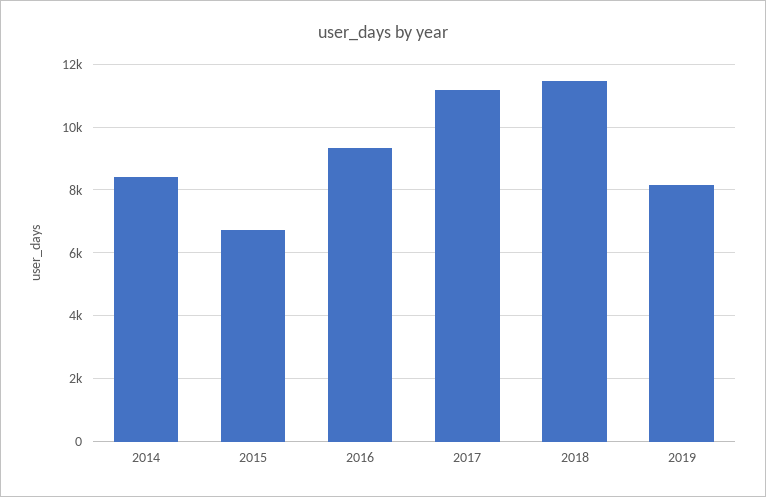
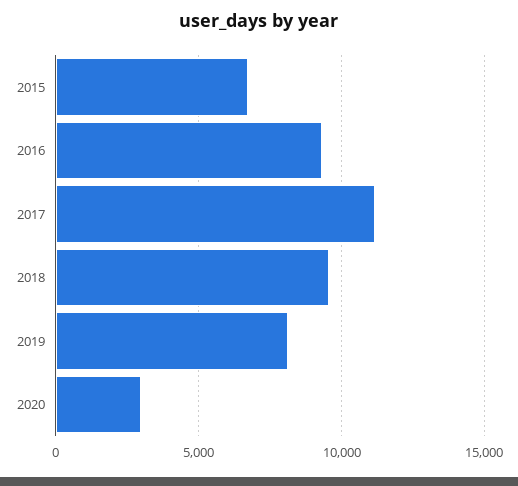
2014: 8400 -> none
2018: 11400 -> 9500
2020: none -> 3000

